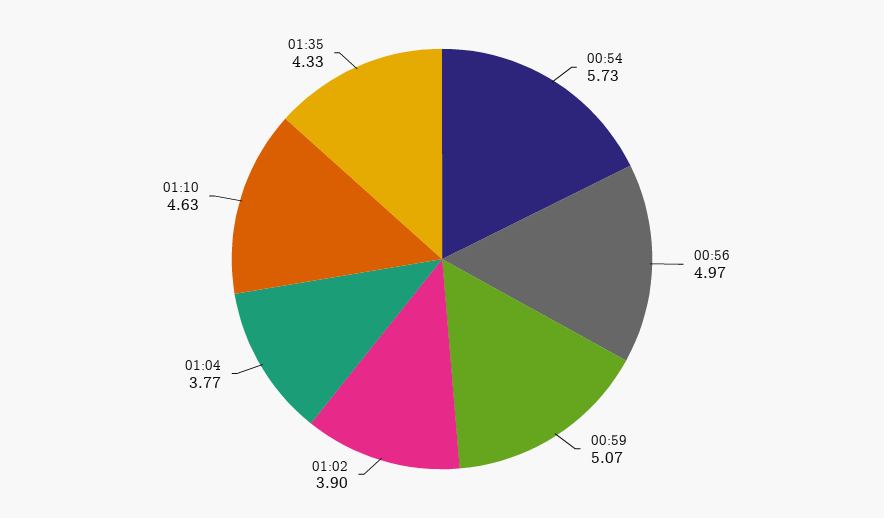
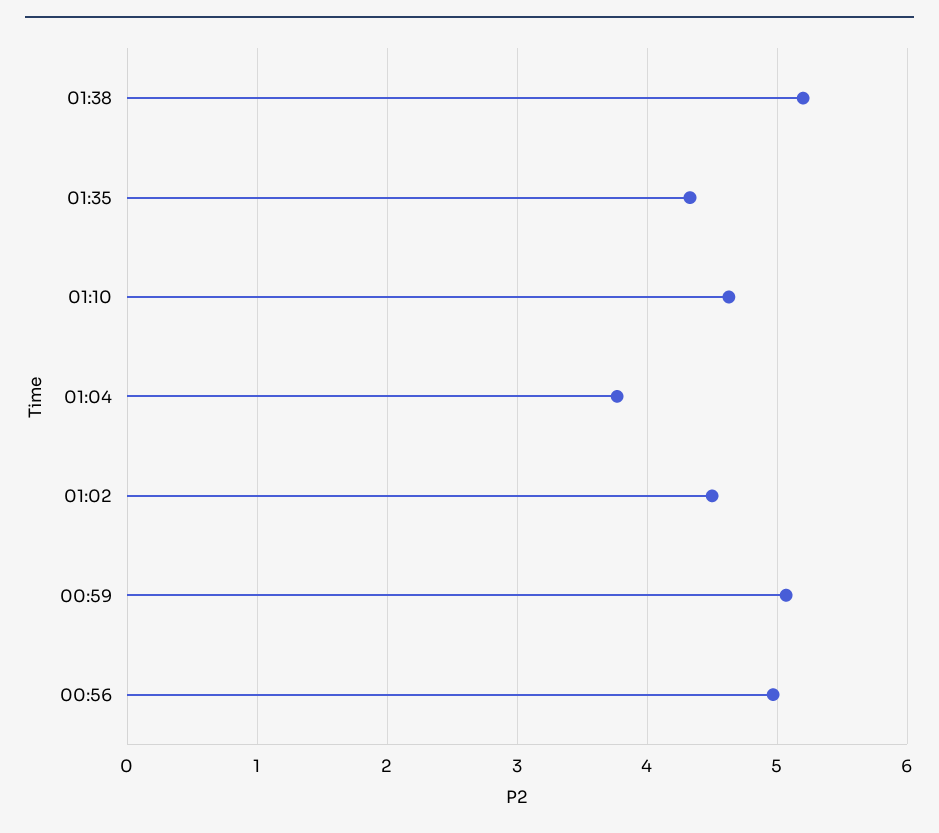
00:54: 5.73 -> none
01:02: 3.9 -> 4.5
01:38: none -> 5.2

